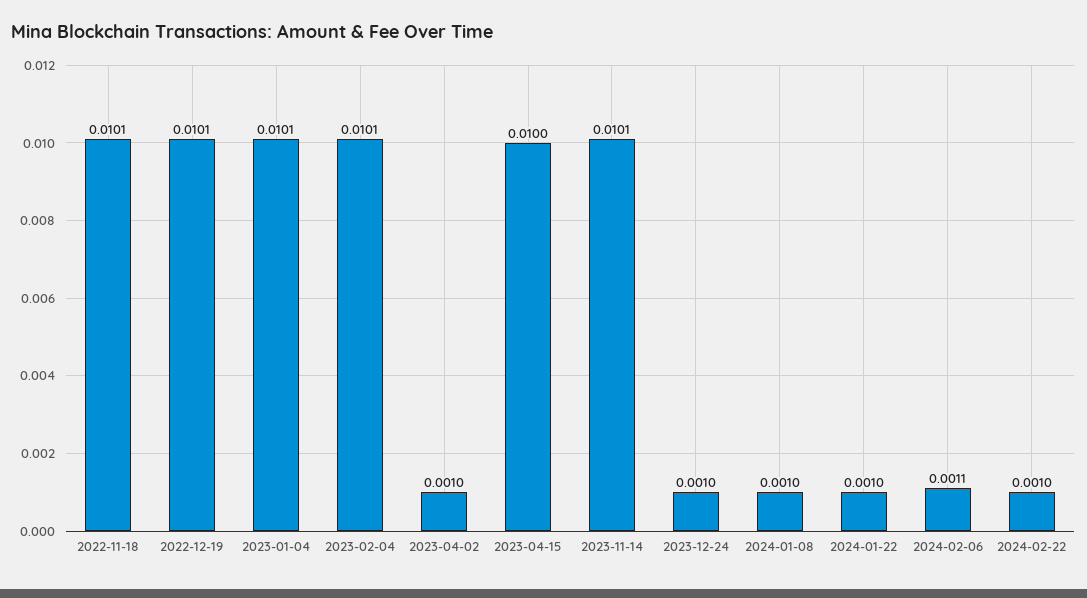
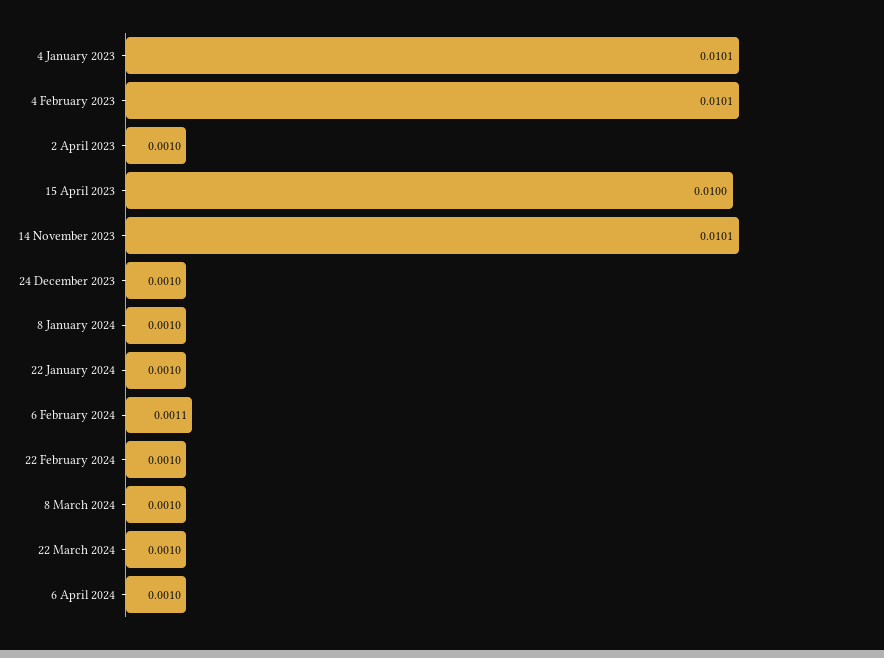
2022-11-18: 0.0101 -> none
2022-12-19: 0.0101 -> none
8 March 2024: none -> 0.001
22 March 2024: none -> 0.001
6 April 2024: none -> 0.001

